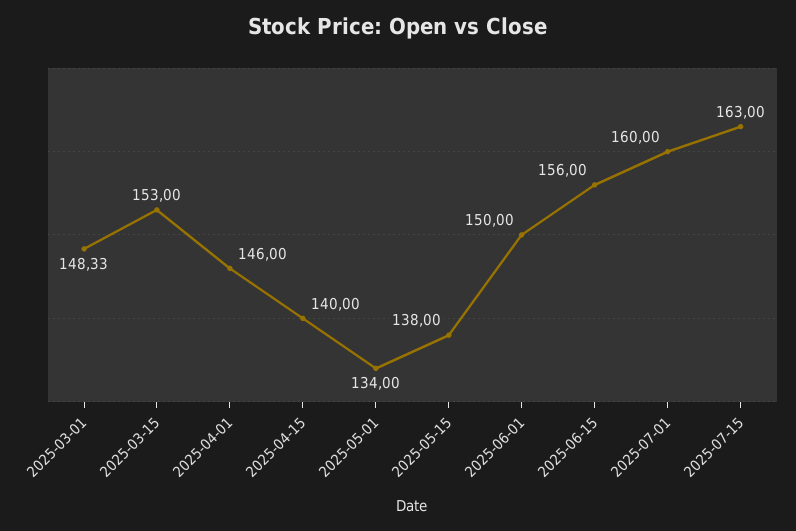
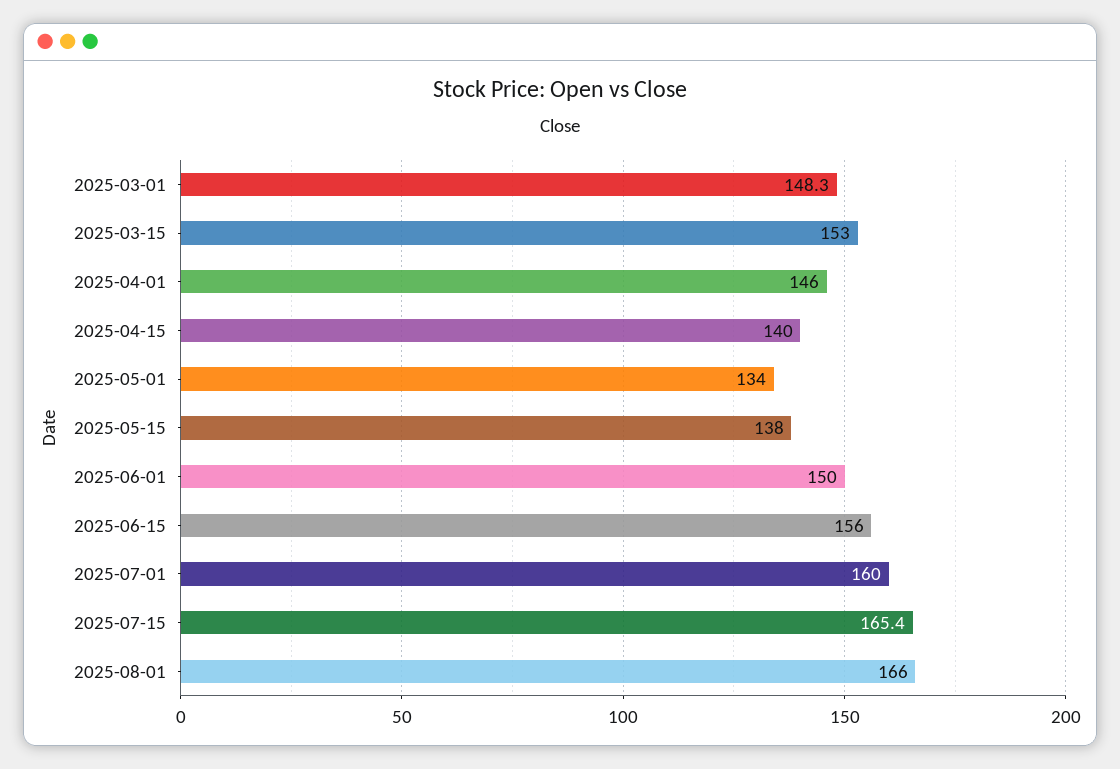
2025-07-15: 163 -> 165.4
2025-08-01: none -> 166

